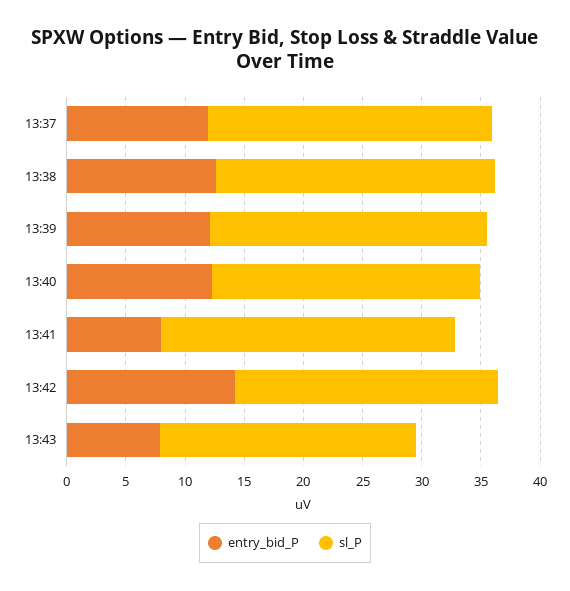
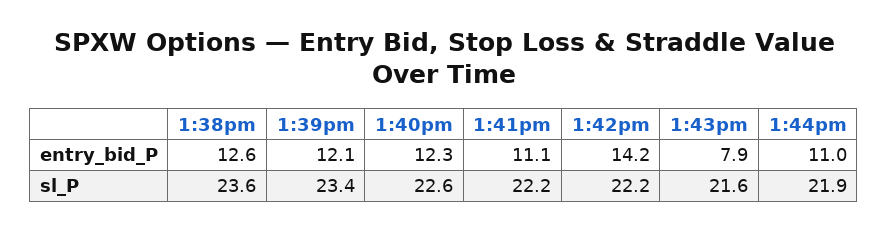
entry_bid_P, 13:37: 12 -> none
sl_P, 13:37: 24 -> none
entry_bid_P, 13:41: 8 -> 11.1
sl_P, 13:41: 25 -> 22.2
entry_bid_P, 1:44pm: none -> 11
sl_P, 1:44pm: none -> 21.9

